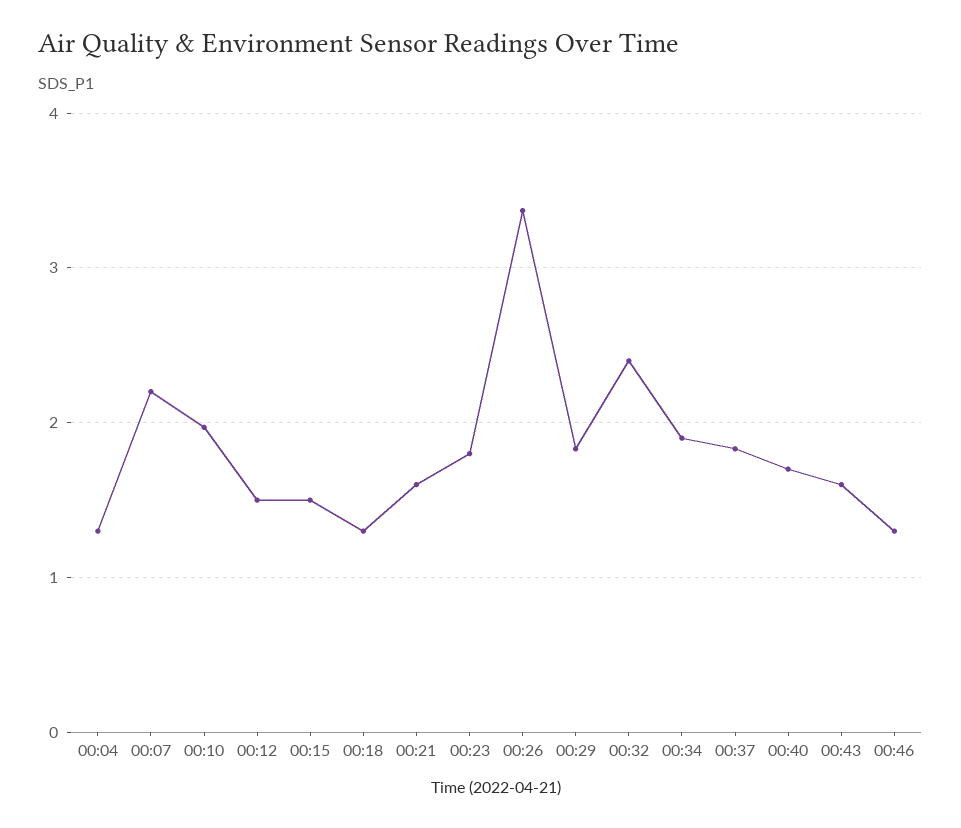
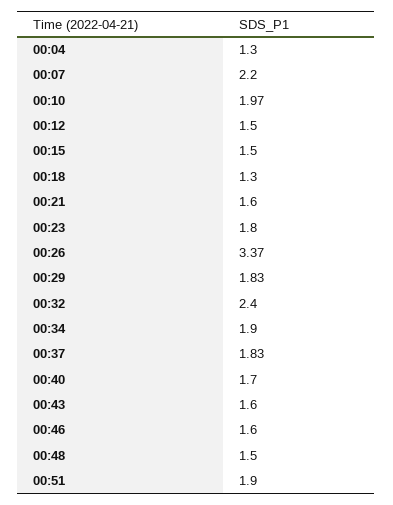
00:46: 1.3 -> 1.6
00:48: none -> 1.5
00:51: none -> 1.9

